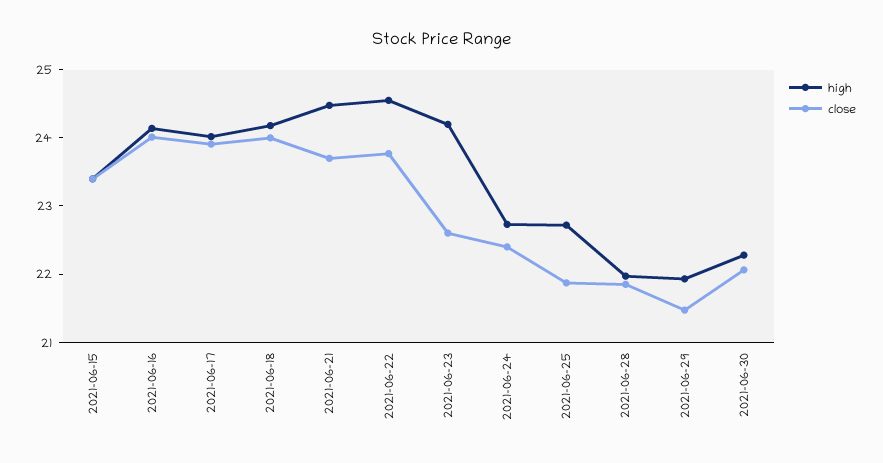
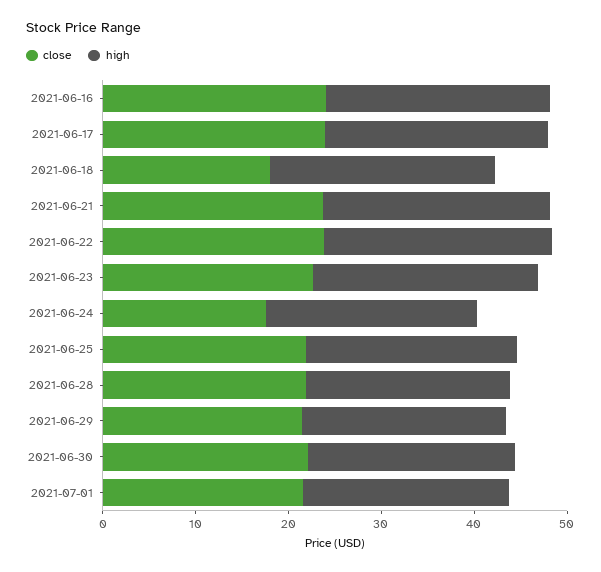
high, 2021-06-15: 23.4 -> none
close, 2021-06-15: 23.4 -> none
close, 2021-06-18: 24 -> 18
close, 2021-06-24: 22.4 -> 18
close, 2021-07-01: none -> 22
high, 2021-07-01: none -> 22

